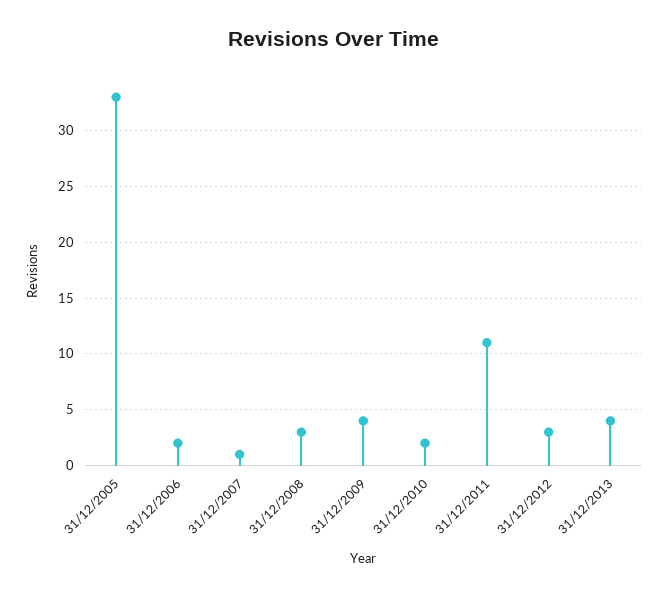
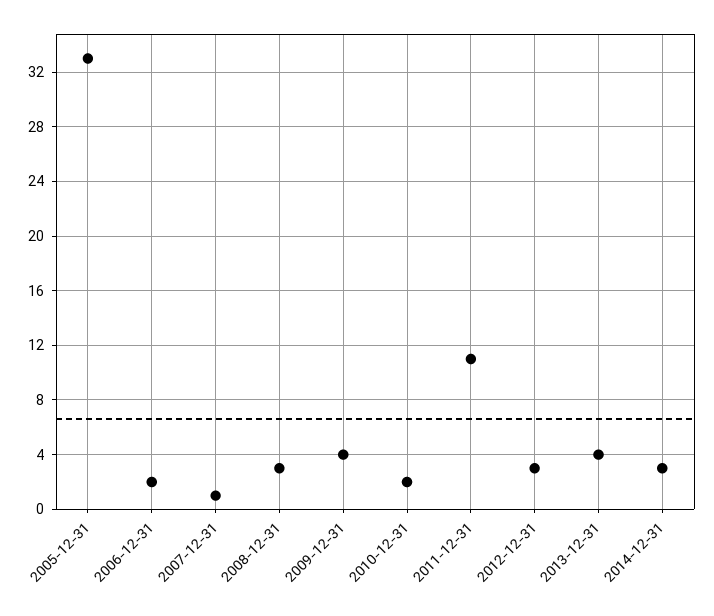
2014-12-31: none -> 3

